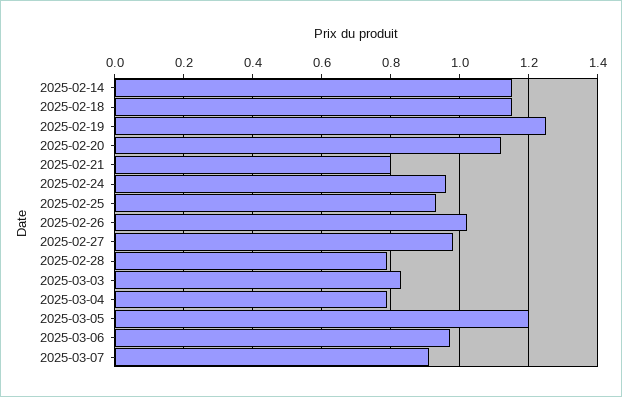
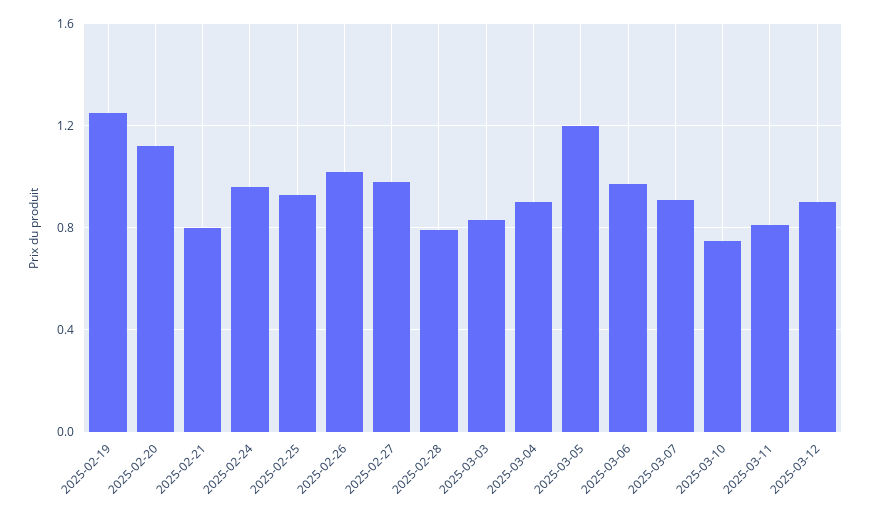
2025-02-14: 1.15 -> none
2025-02-18: 1.15 -> none
2025-03-04: 0.8 -> 0.9
2025-03-10: none -> 0.75
2025-03-11: none -> 0.8
2025-03-12: none -> 0.9

